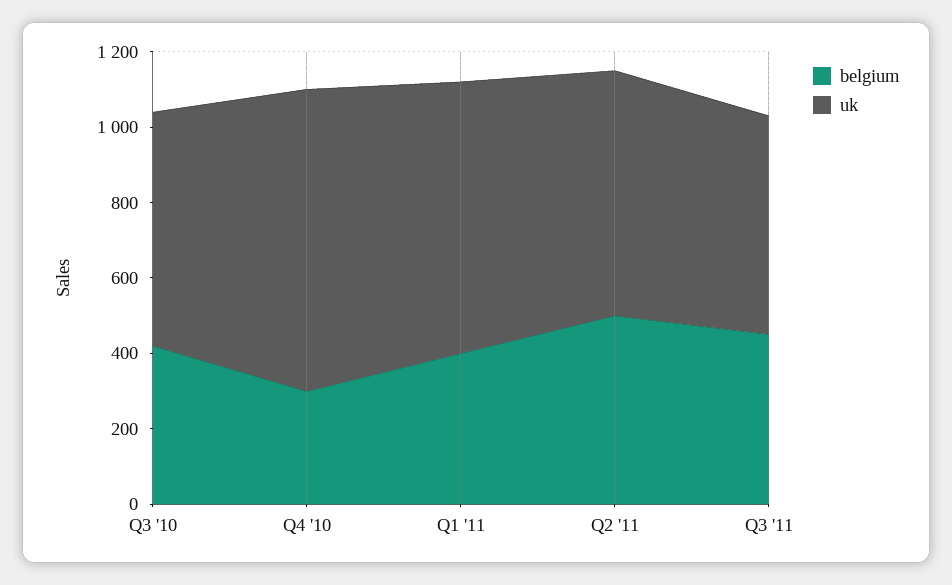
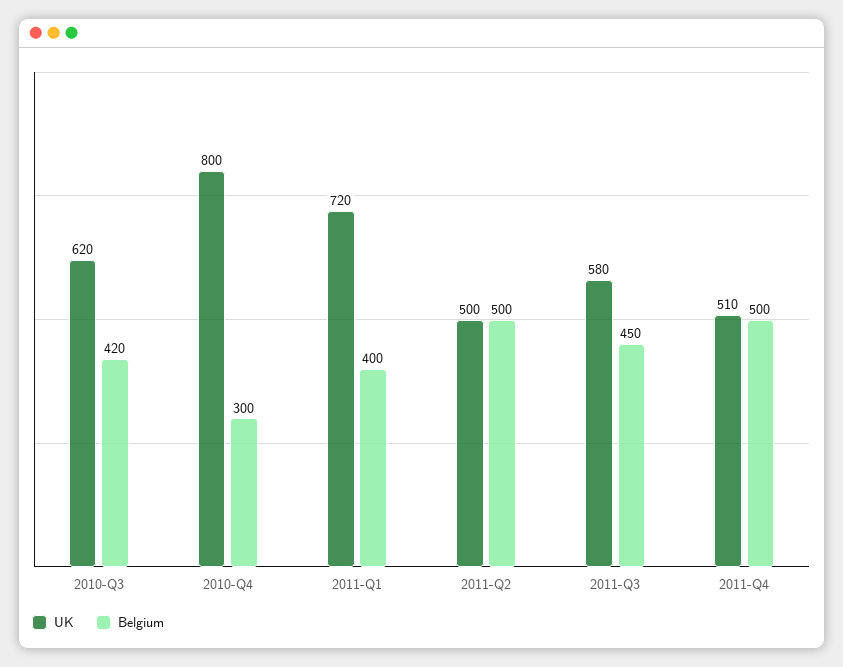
uk, Q2 '11: 650 -> 500
uk, 2011-Q4: none -> 510
belgium, 2011-Q4: none -> 500

